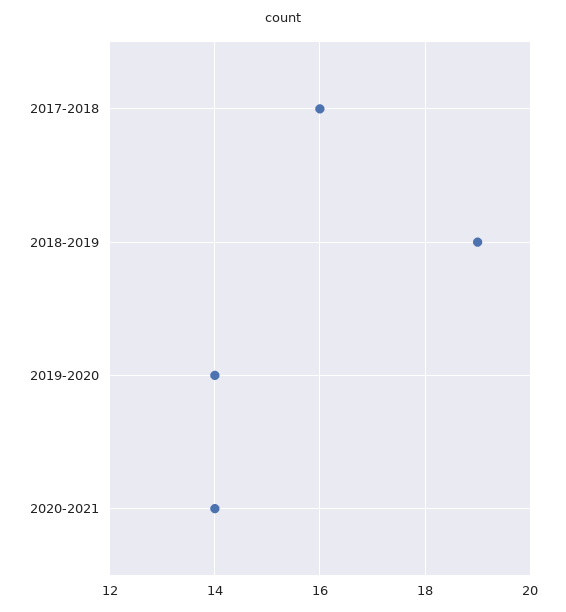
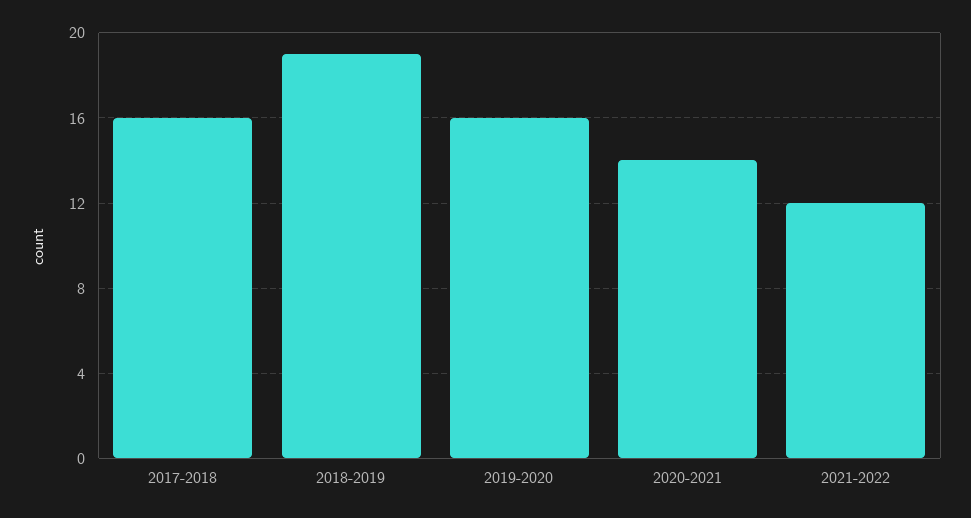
2019-2020: 14 -> 16
2021-2022: none -> 12

